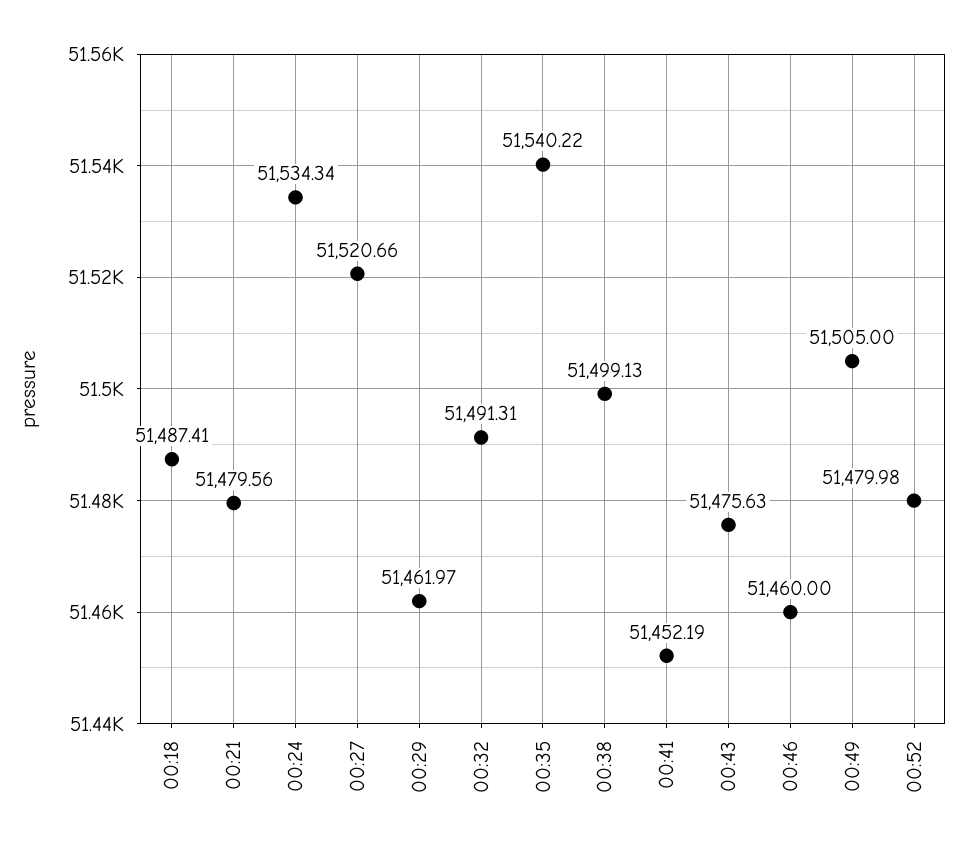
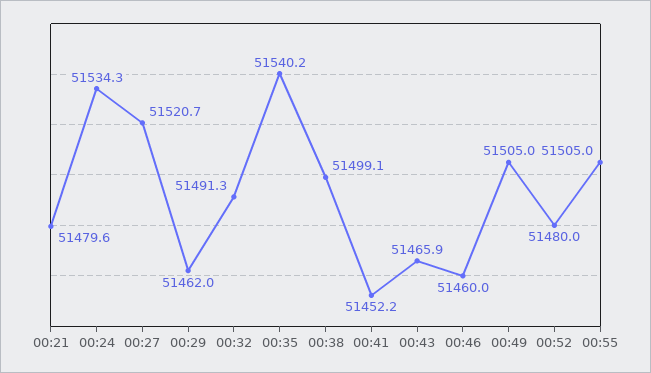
00:18: 51487.41 -> none
00:43: 51475.63 -> 51465.9
00:55: none -> 51505

